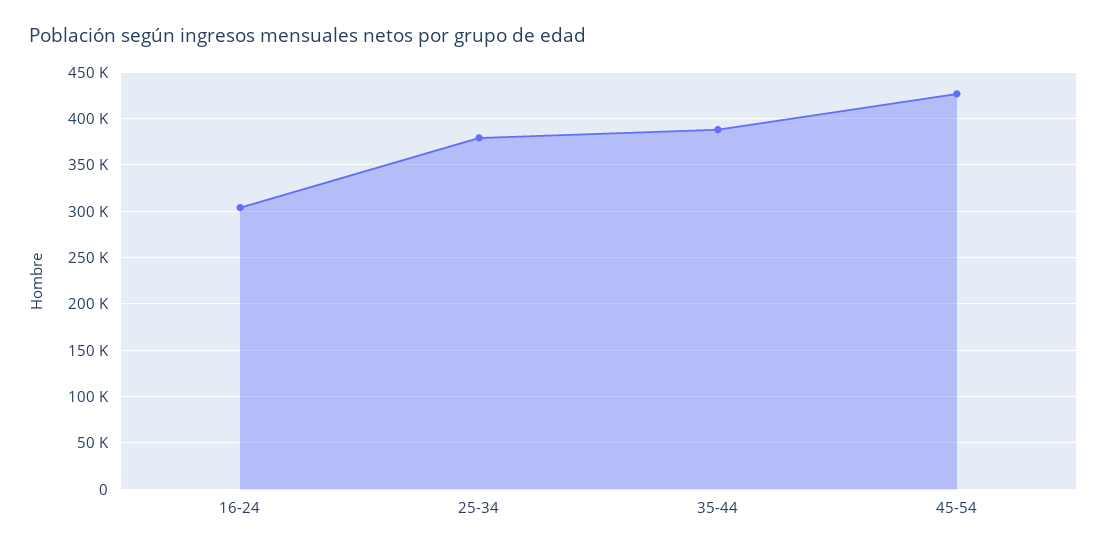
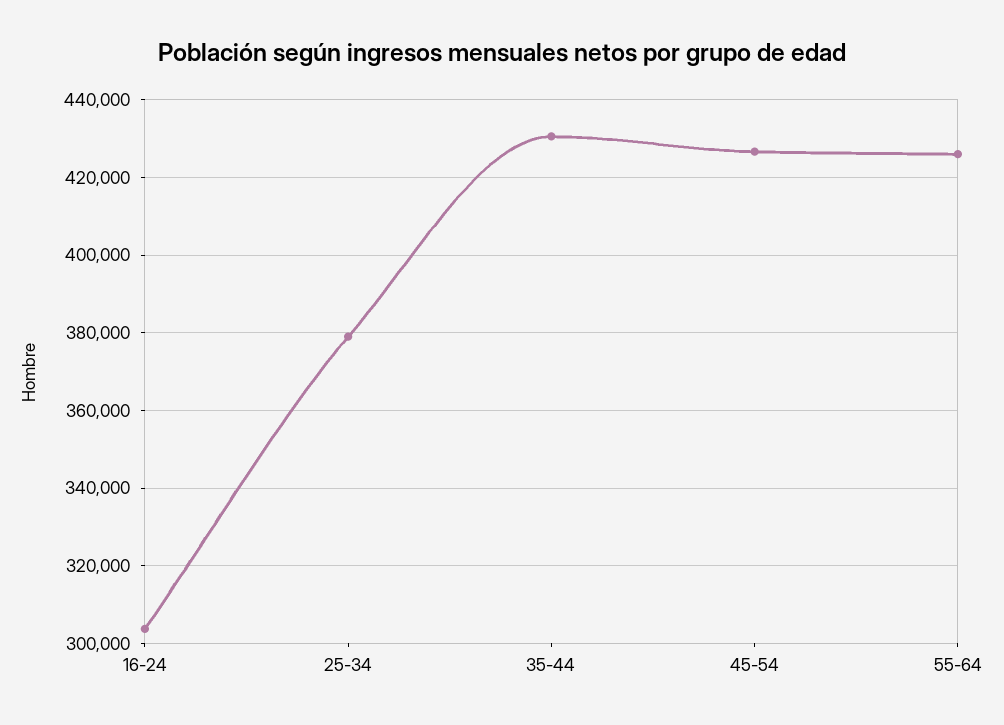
35-44: 390000 -> 430000
55-64: none -> 426000

